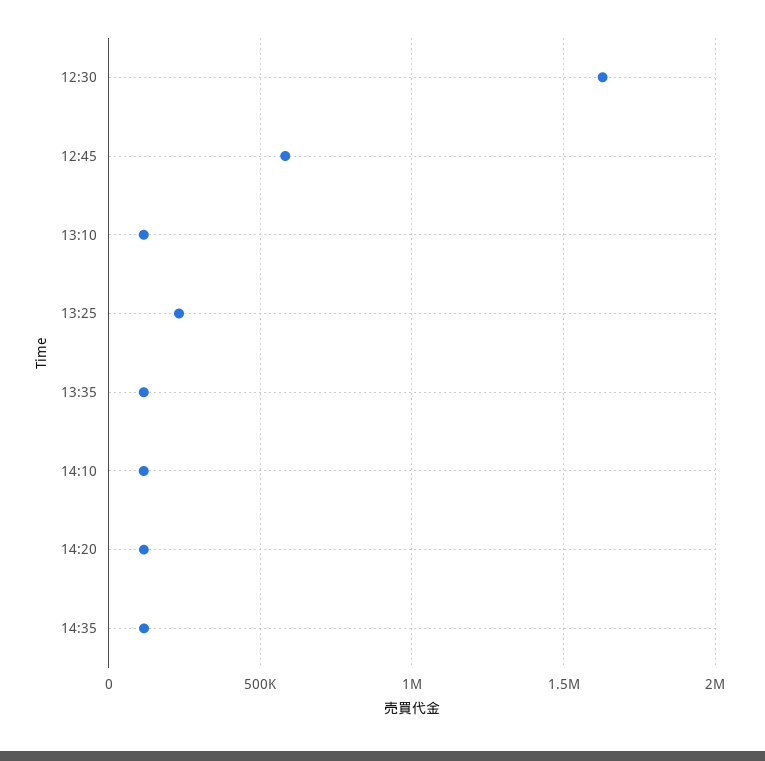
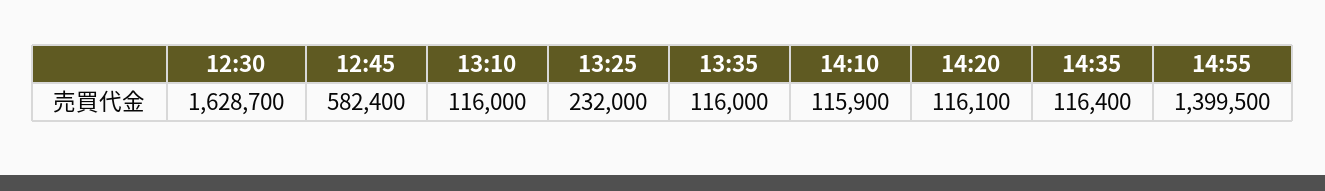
14:55: none -> 1399500

